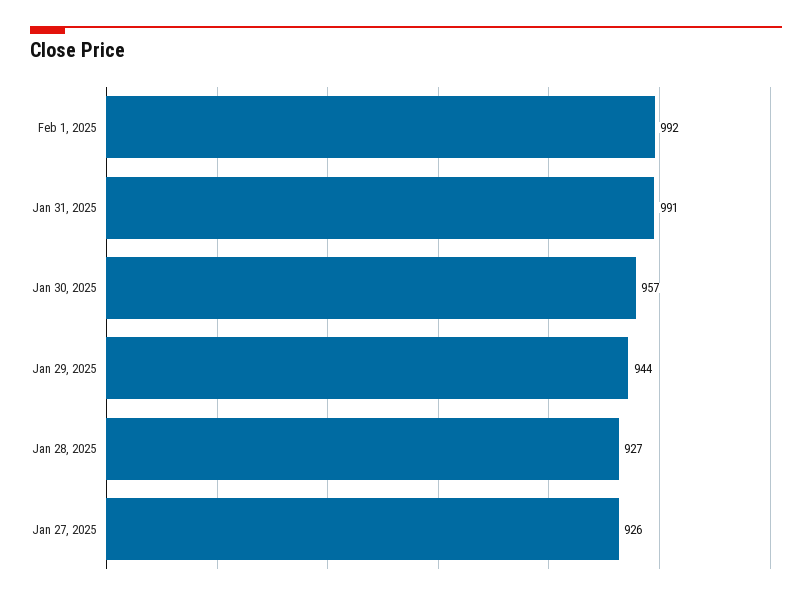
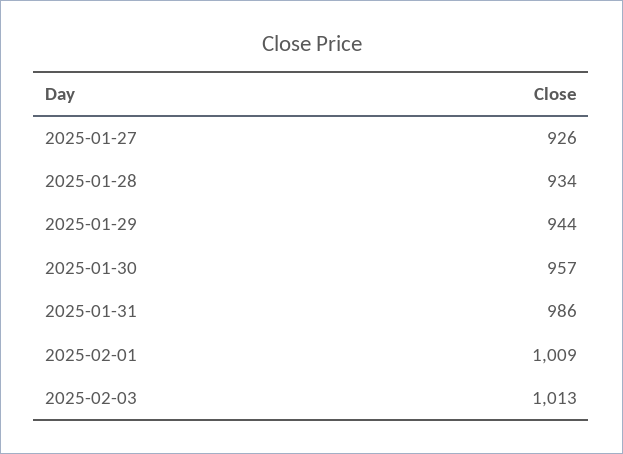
Feb 1, 2025: 992 -> 1009
Jan 31, 2025: 991 -> 986
Jan 28, 2025: 927 -> 934
2025-02-03: none -> 1013

